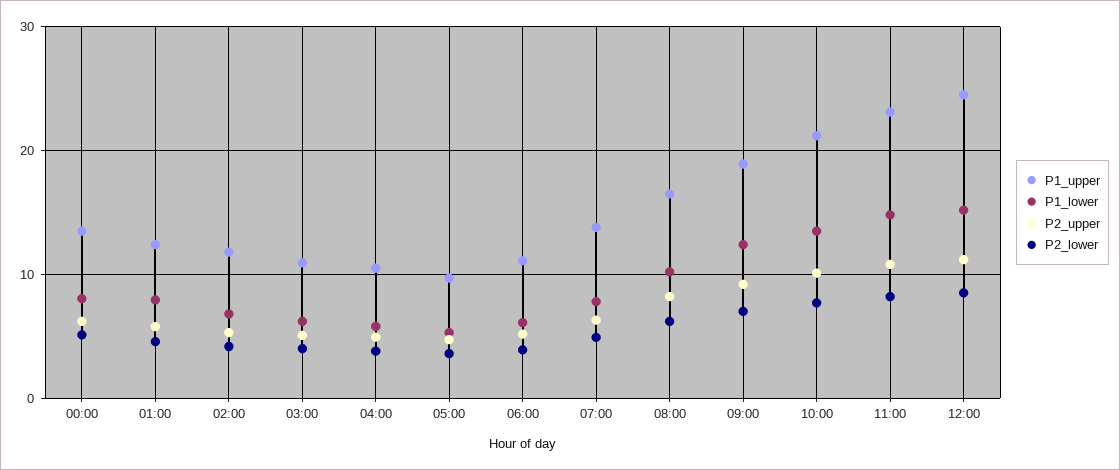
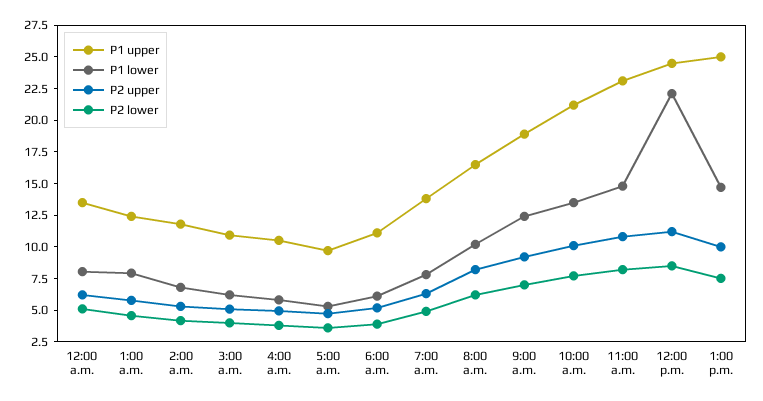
P1_lower, 12:00: 15 -> 22.5
P1_upper, 1:00 p.m.: none -> 25
P1_lower, 1:00 p.m.: none -> 15
P2_upper, 1:00 p.m.: none -> 10
P2_lower, 1:00 p.m.: none -> 7.5

